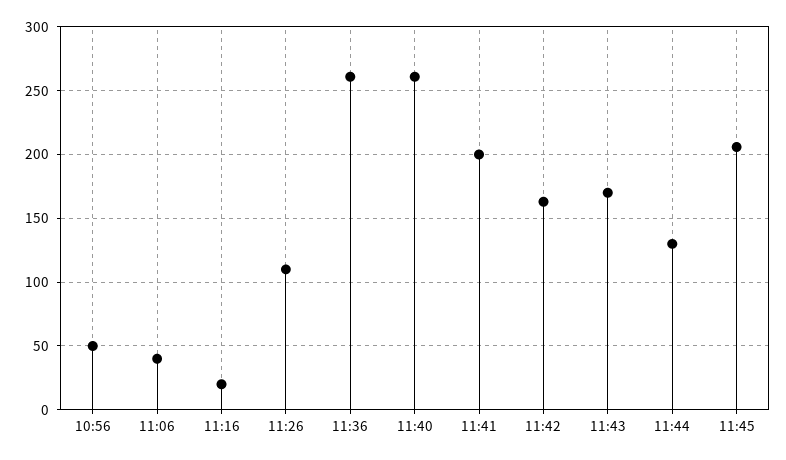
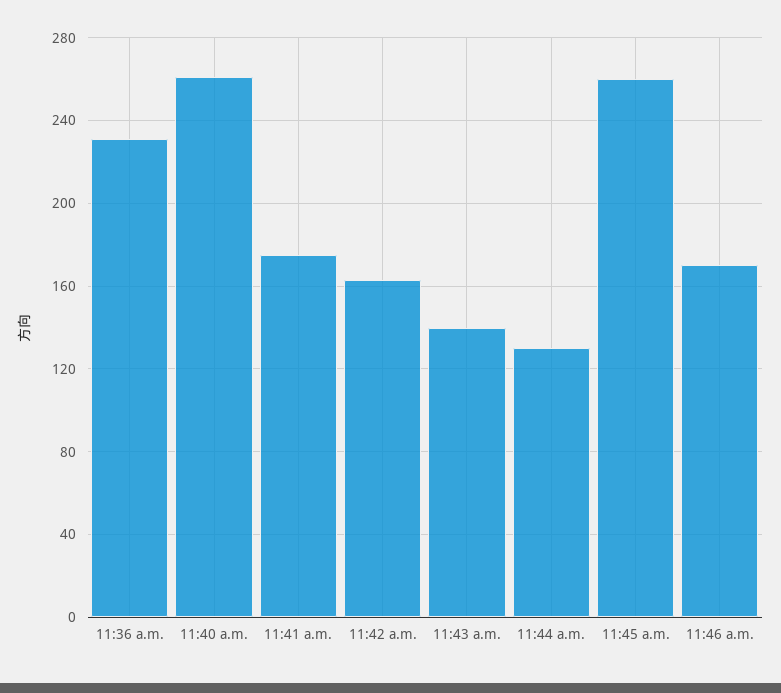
10:56: 50 -> none
11:06: 40 -> none
11:16: 20 -> none
11:26: 110 -> none
11:36: 260 -> 230
11:41: 200 -> 175
11:43: 170 -> 140
11:45: 205 -> 260
11:46 a.m.: none -> 170

